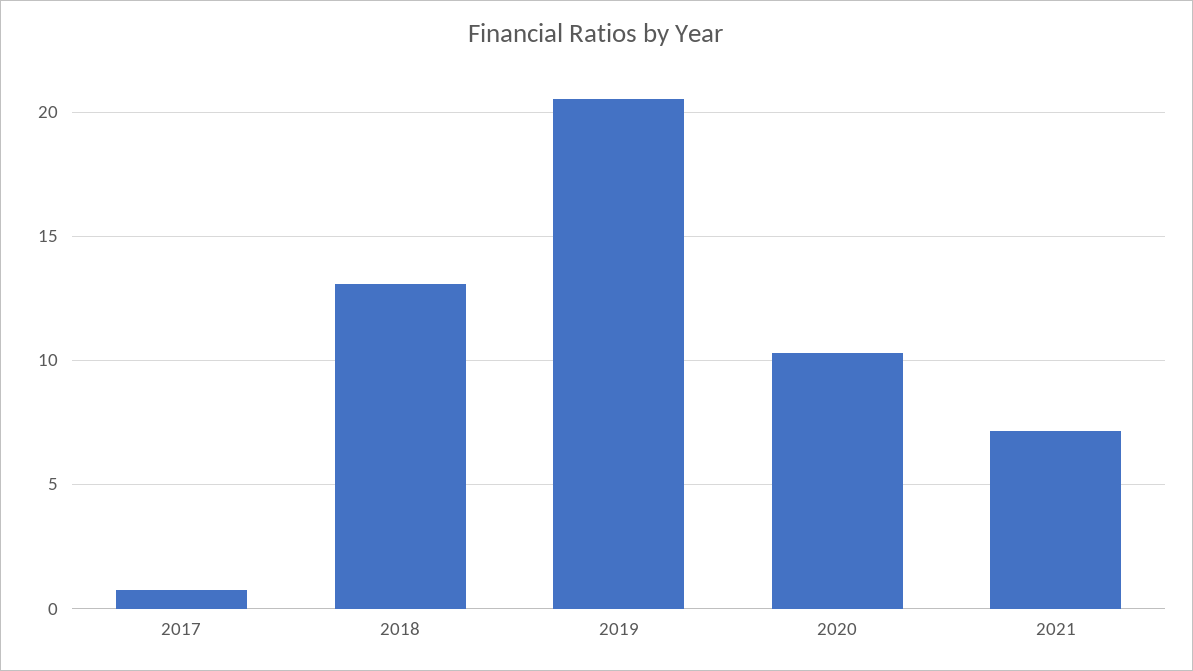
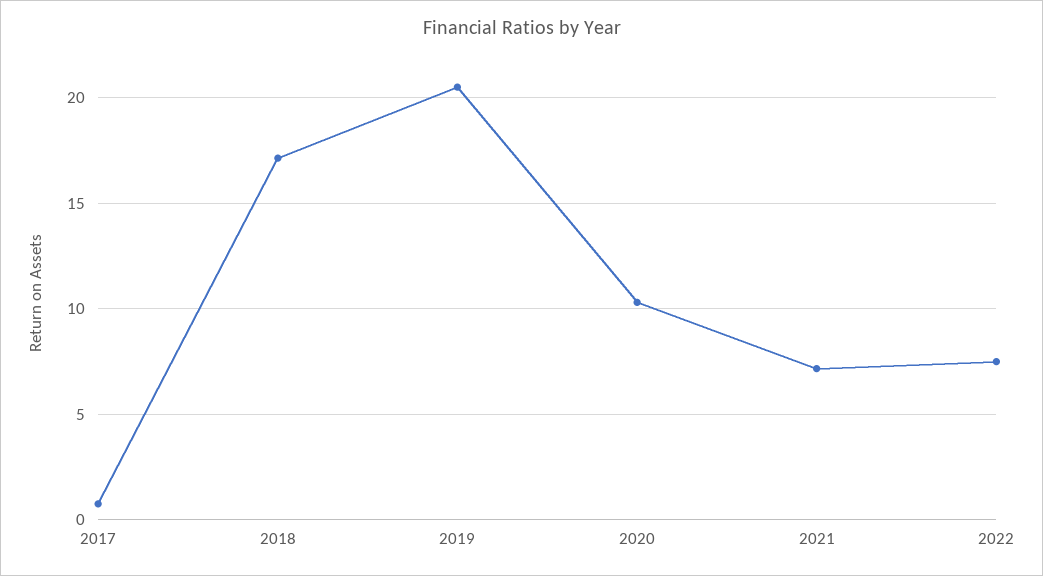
2018: 13 -> 17
2022: none -> 7.5

